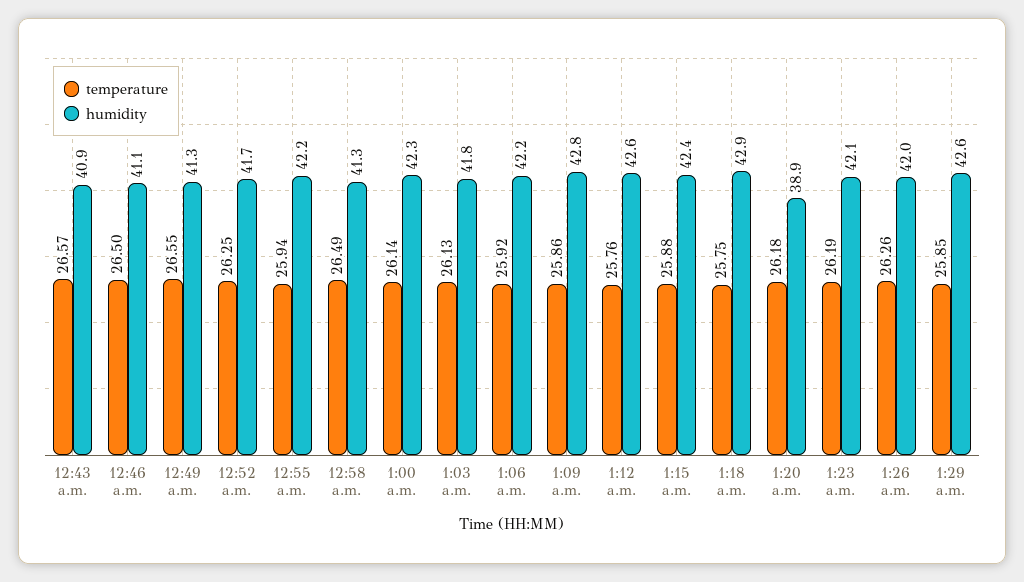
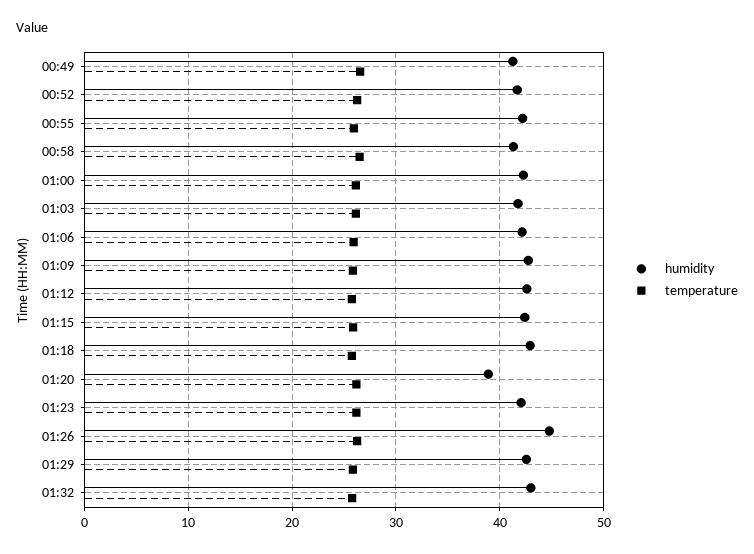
temperature, 12:43 a.m.: 26.57 -> none
humidity, 12:43 a.m.: 40.9 -> none
temperature, 12:46 a.m.: 26.5 -> none
humidity, 12:46 a.m.: 41.1 -> none
humidity, 1:26 a.m.: 42 -> 45
humidity, 01:32: none -> 43
temperature, 01:32: none -> 26

